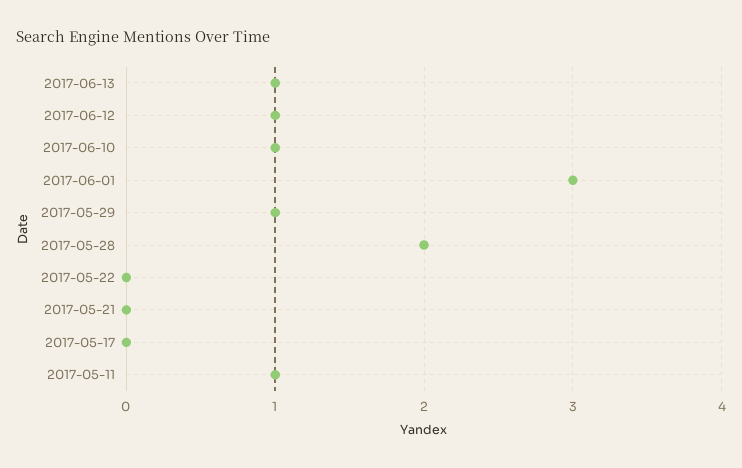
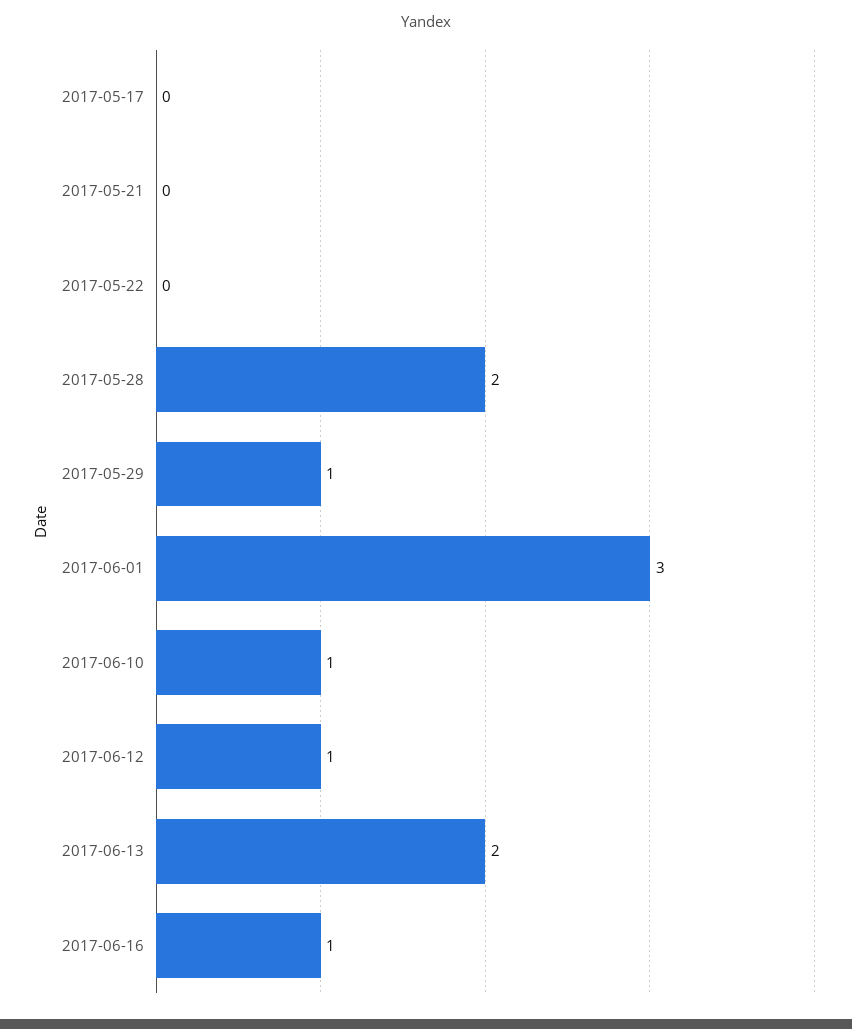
2017-06-13: 1 -> 2
2017-05-11: 1 -> none
2017-06-16: none -> 1

